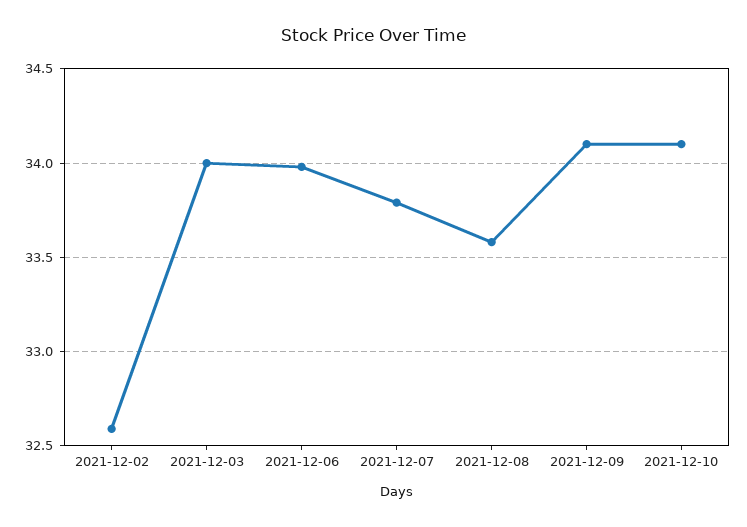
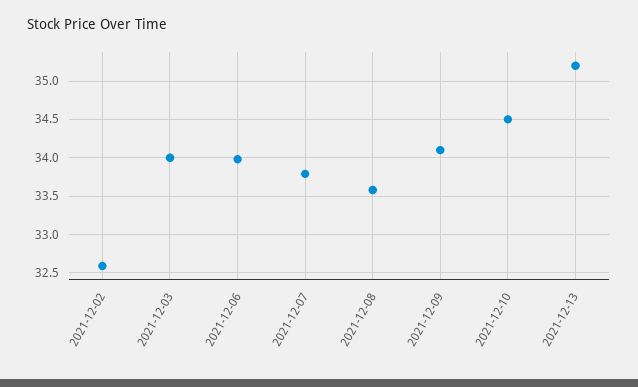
2021-12-10: 34.1 -> 34.5
2021-12-13: none -> 35.2

